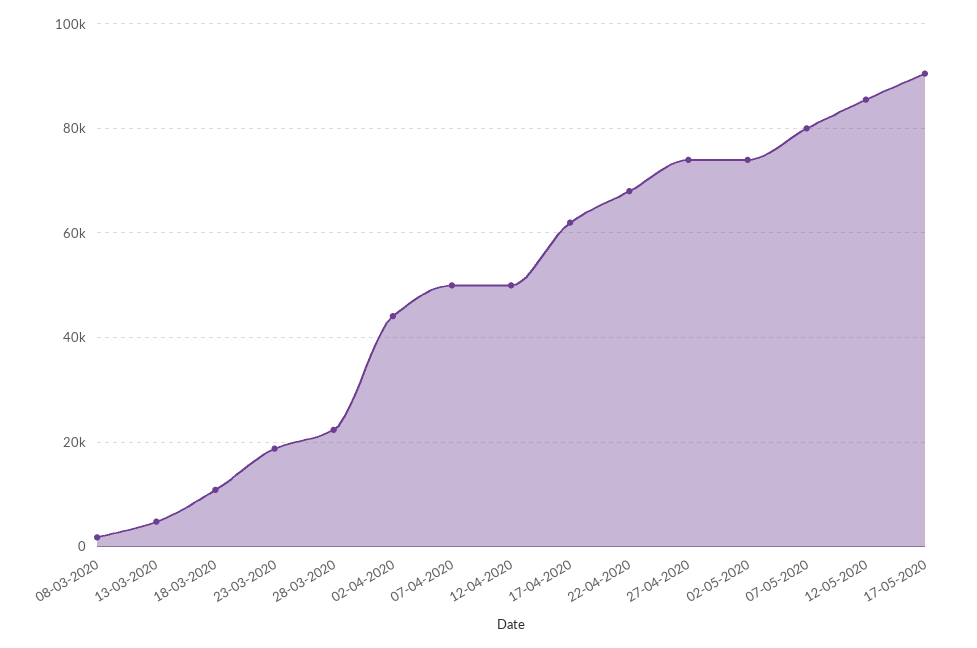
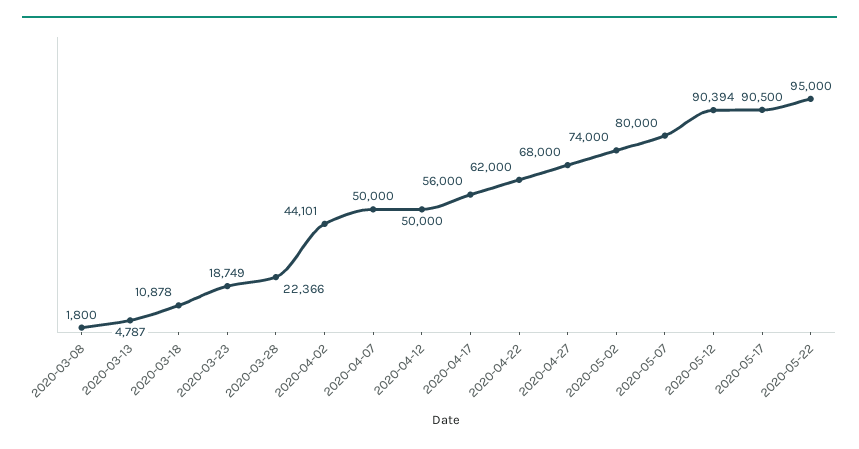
17-04-2020: 62000 -> 56000
22-04-2020: 68000 -> 62000
27-04-2020: 74000 -> 68000
12-05-2020: 86000 -> 90394
2020-05-22: none -> 95000

